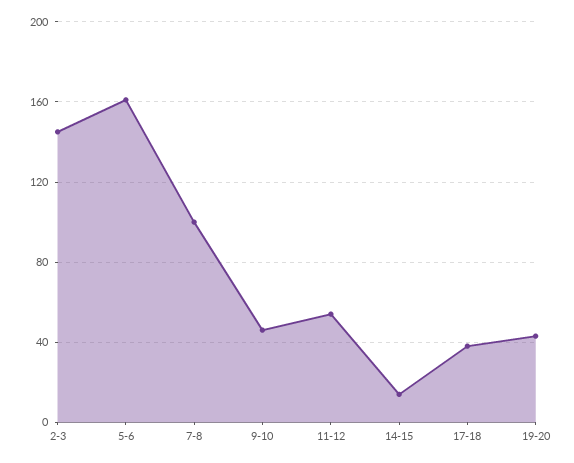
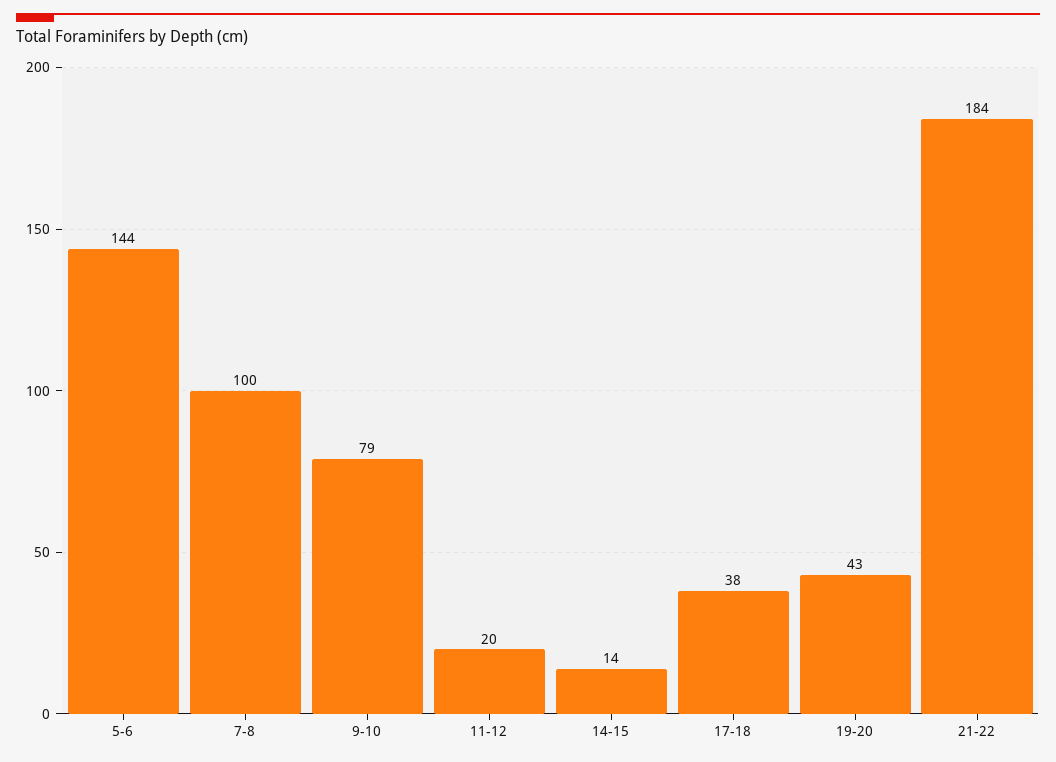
2-3: 145 -> none
5-6: 160 -> 144
9-10: 45 -> 79
11-12: 55 -> 20
21-22: none -> 184

